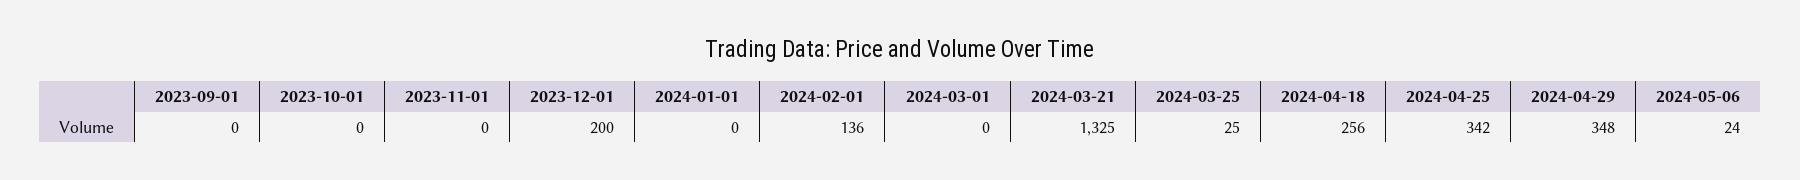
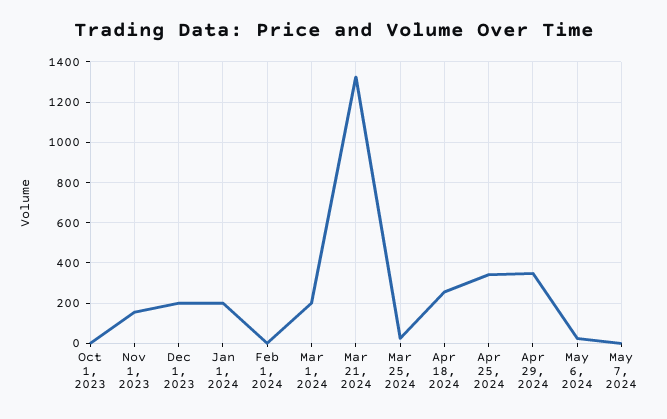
2023-09-01: 0 -> none
2023-11-01: 0 -> 150
2024-01-01: 0 -> 200
2024-02-01: 136 -> 0
2024-03-01: 0 -> 200
May 7, 2024: none -> 0

